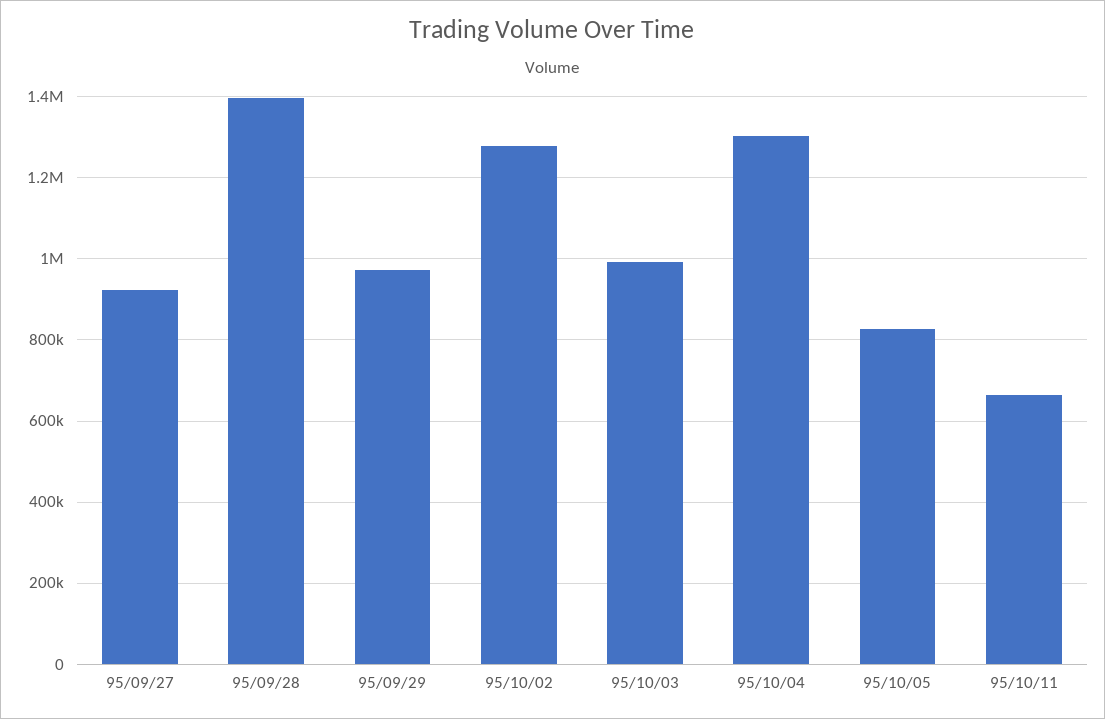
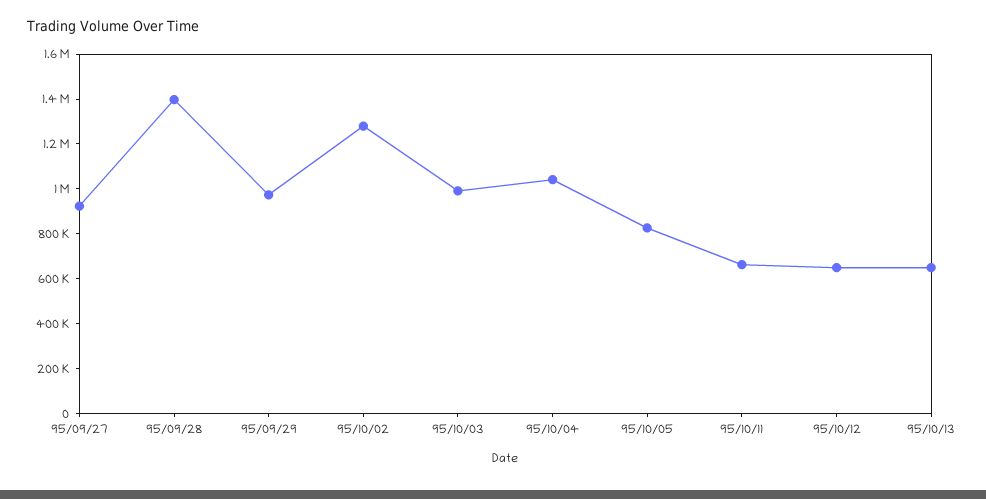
95/10/04: 1300000 -> 1050000
95/10/12: none -> 650000
95/10/13: none -> 650000

